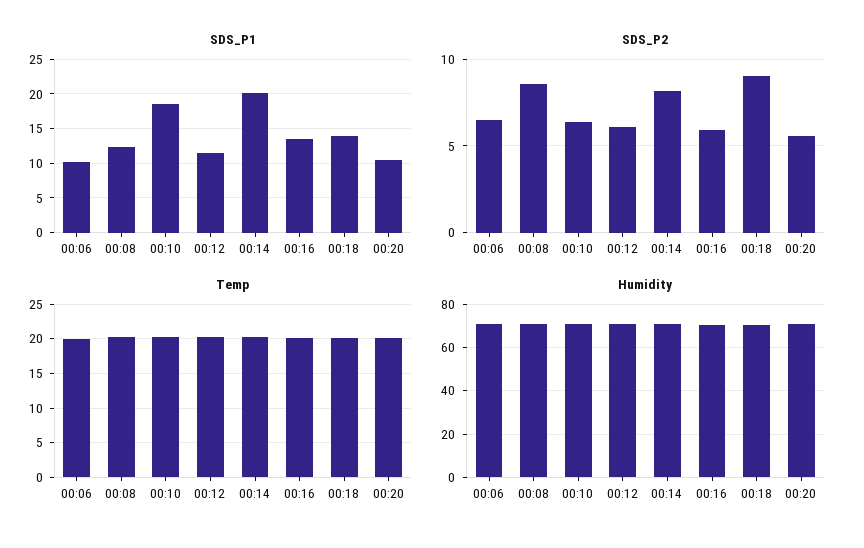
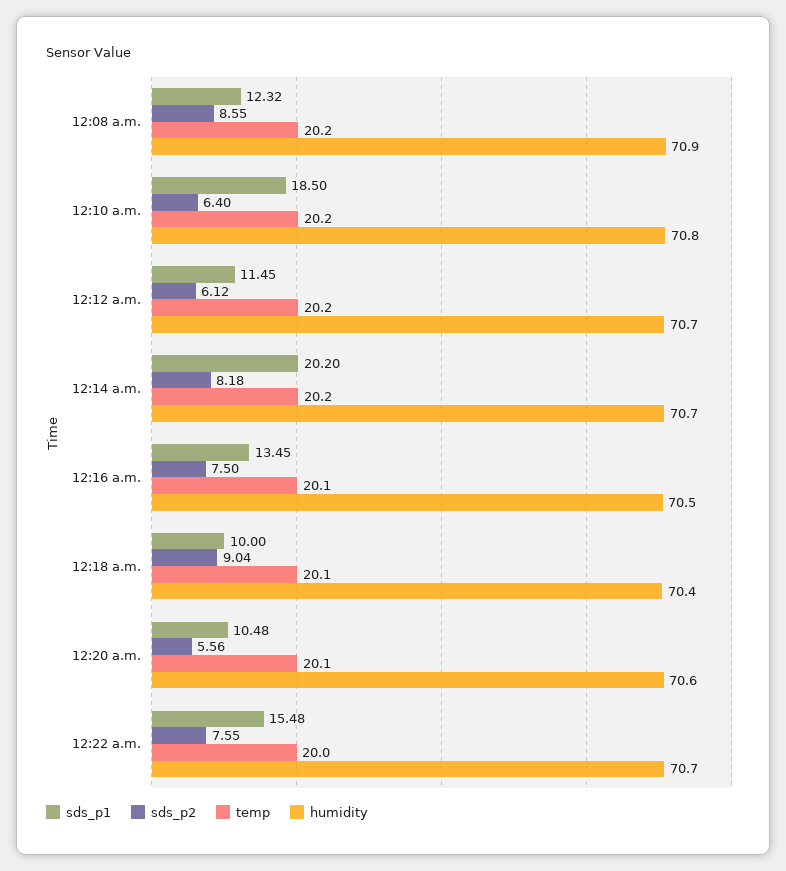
SDS_P1, 00:06: 10 -> none
SDS_P1, 00:18: 14 -> 10
SDS_P2, 00:06: 6.5 -> none
SDS_P2, 00:16: 6 -> 7.5
Temp, 00:06: 20 -> none
Humidity, 00:06: 70 -> none
SDS_P1, 12:22 a.m.: none -> 15.48
SDS_P2, 12:22 a.m.: none -> 7.55
Temp, 12:22 a.m.: none -> 20
Humidity, 12:22 a.m.: none -> 70.7

